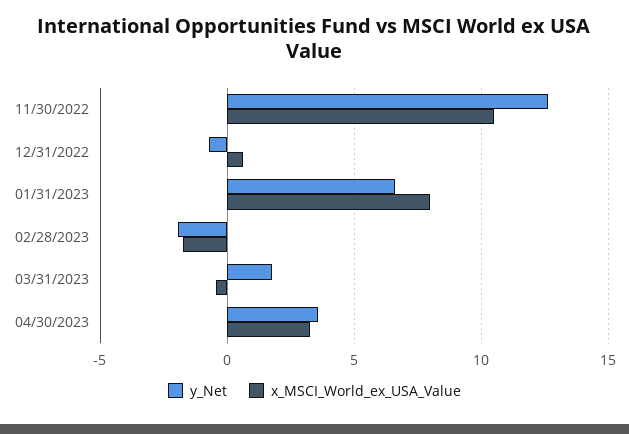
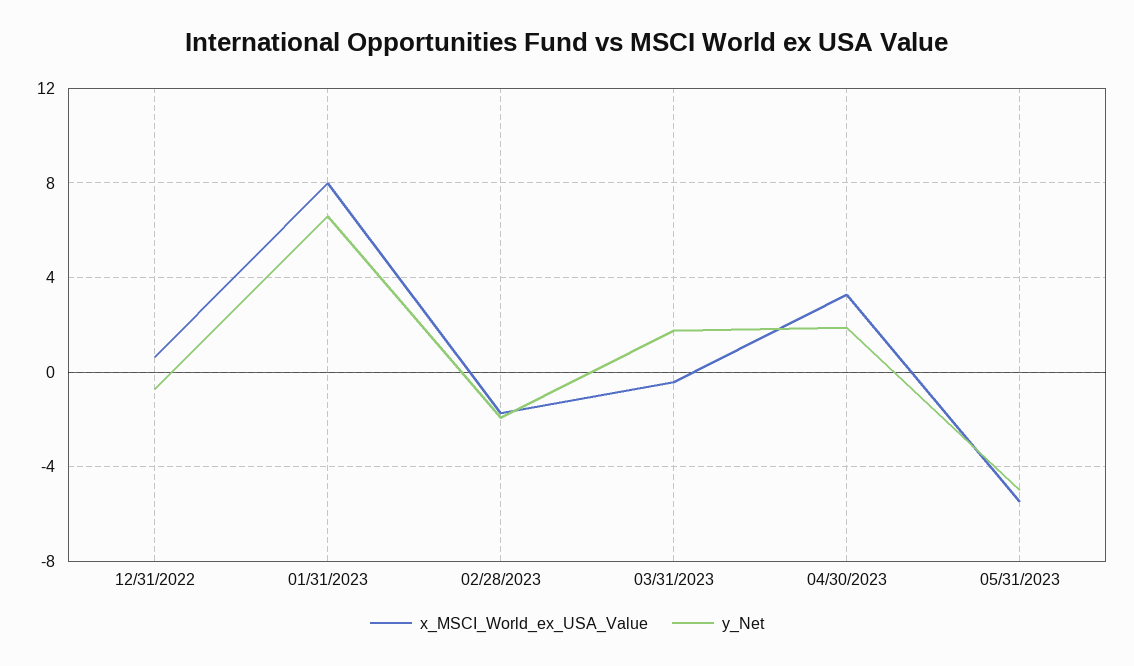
y_Net, 11/30/2022: 12.5 -> none
x_MSCI_World_ex_USA_Value, 11/30/2022: 10.5 -> none
y_Net, 04/30/2023: 3.5 -> 2
x_MSCI_World_ex_USA_Value, 05/31/2023: none -> -5.5
y_Net, 05/31/2023: none -> -5

